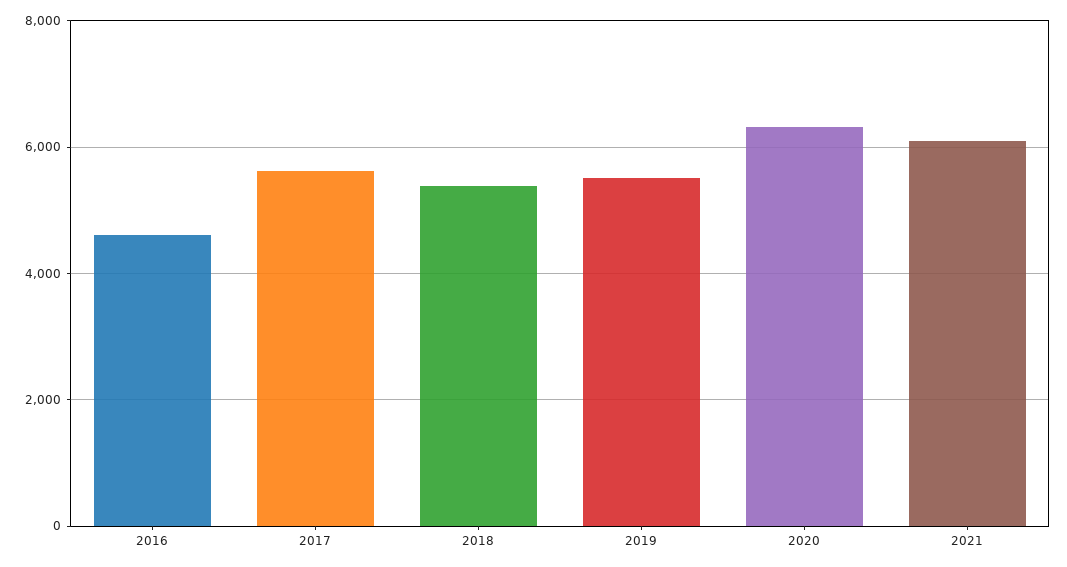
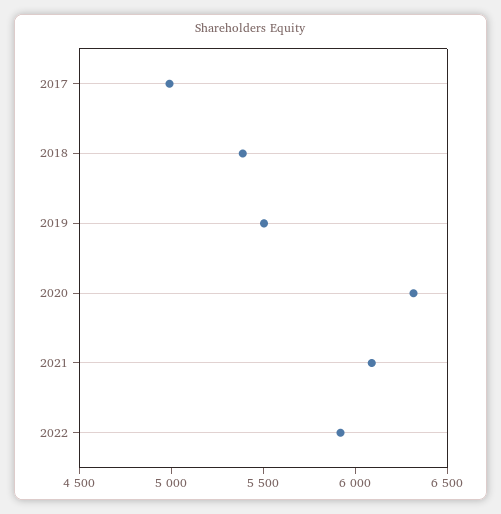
2016: 4600 -> none
2017: 5600 -> 5000
2022: none -> 5900

